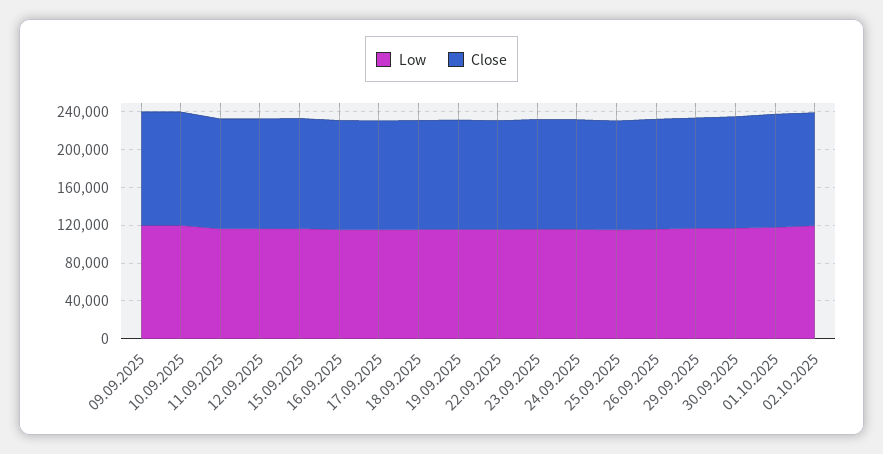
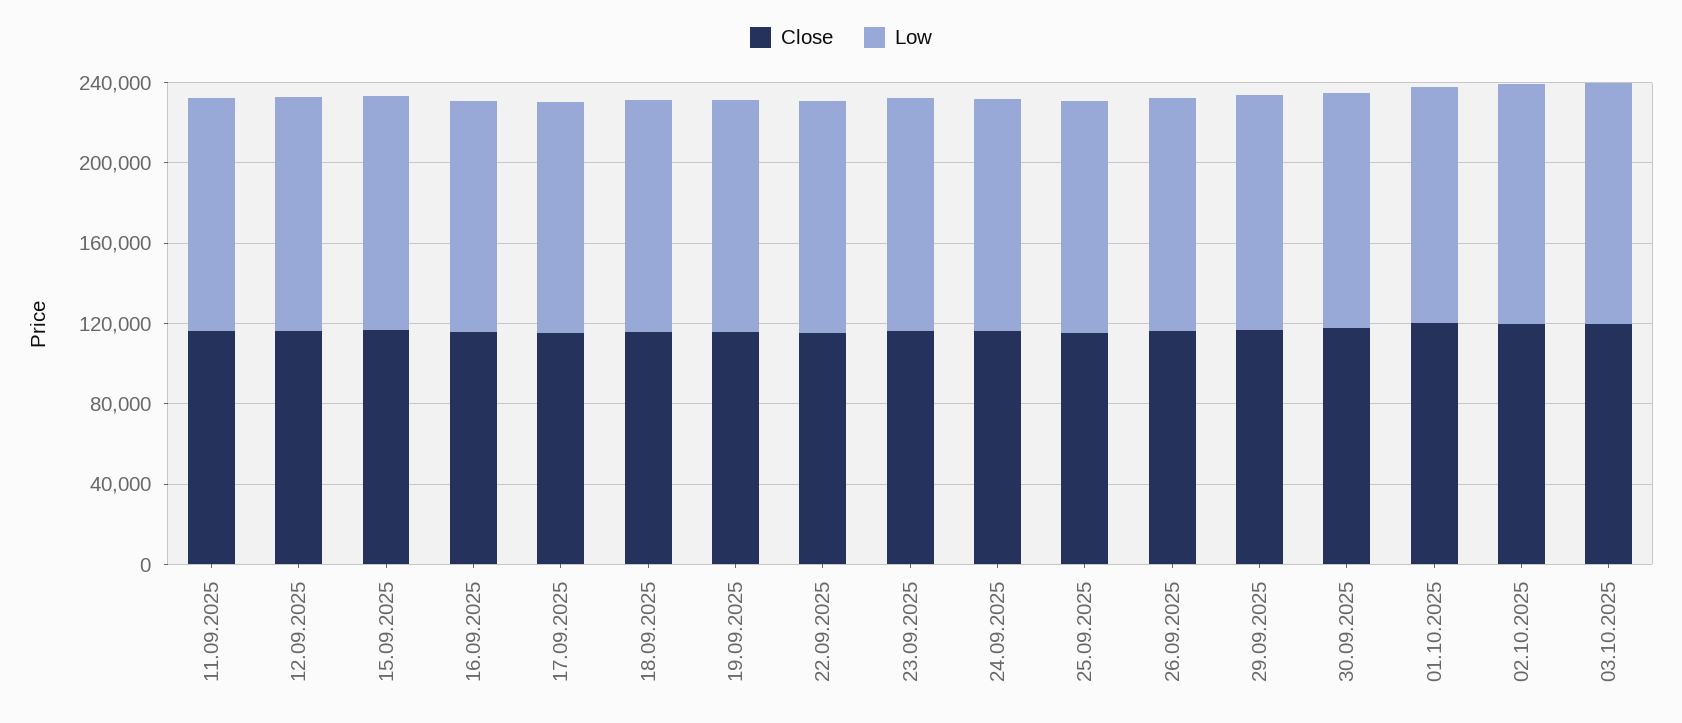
Low, 09.09.2025: 120000 -> none
Close, 09.09.2025: 120000 -> none
Low, 10.09.2025: 120000 -> none
Close, 10.09.2025: 120000 -> none
Close, 03.10.2025: none -> 120000
Low, 03.10.2025: none -> 120000

